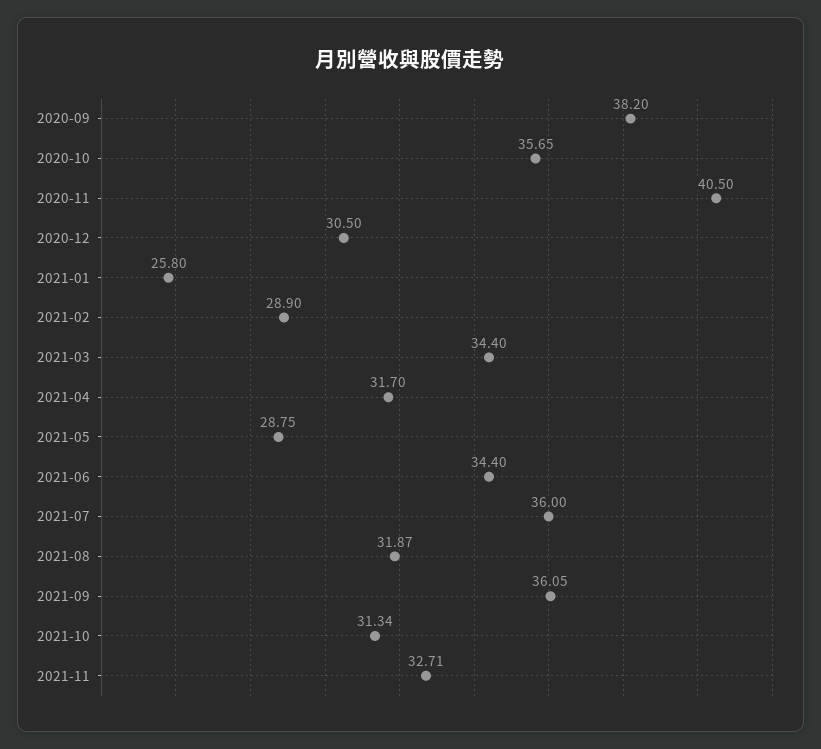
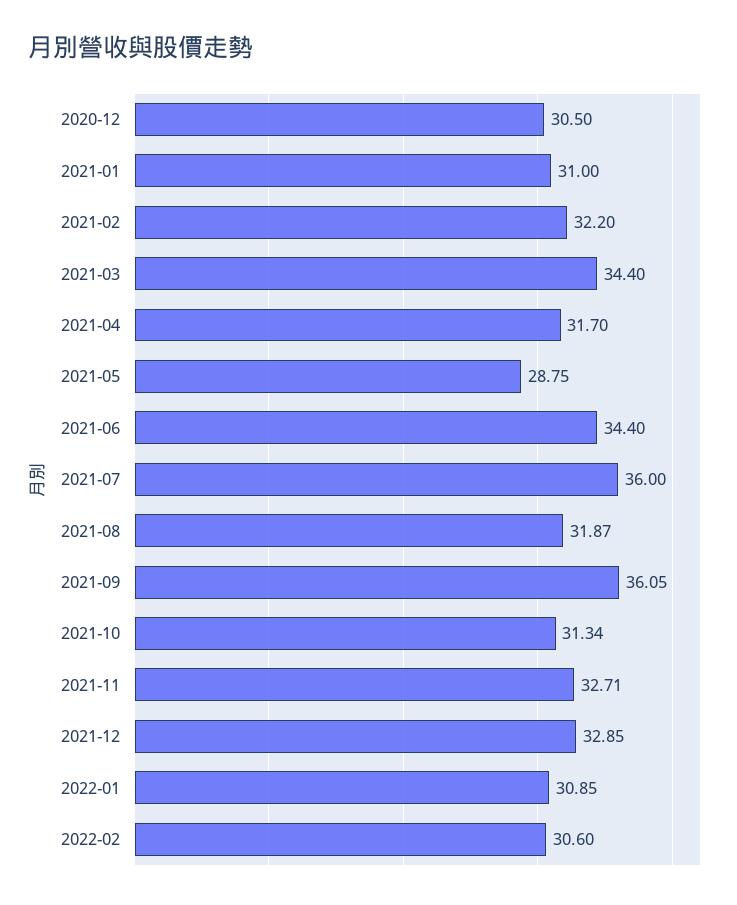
2020-09: 38.2 -> none
2020-10: 35.65 -> none
2020-11: 40.5 -> none
2021-01: 25.8 -> 31
2021-02: 28.9 -> 32.2
2021-12: none -> 32.85
2022-01: none -> 30.85
2022-02: none -> 30.6

